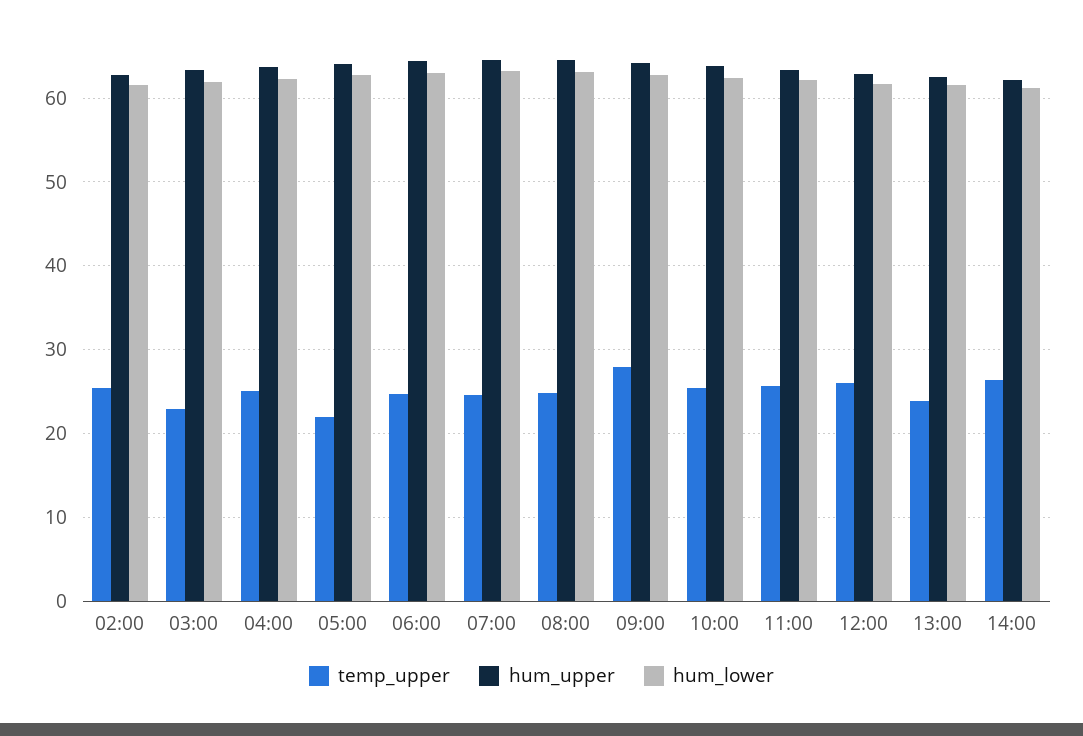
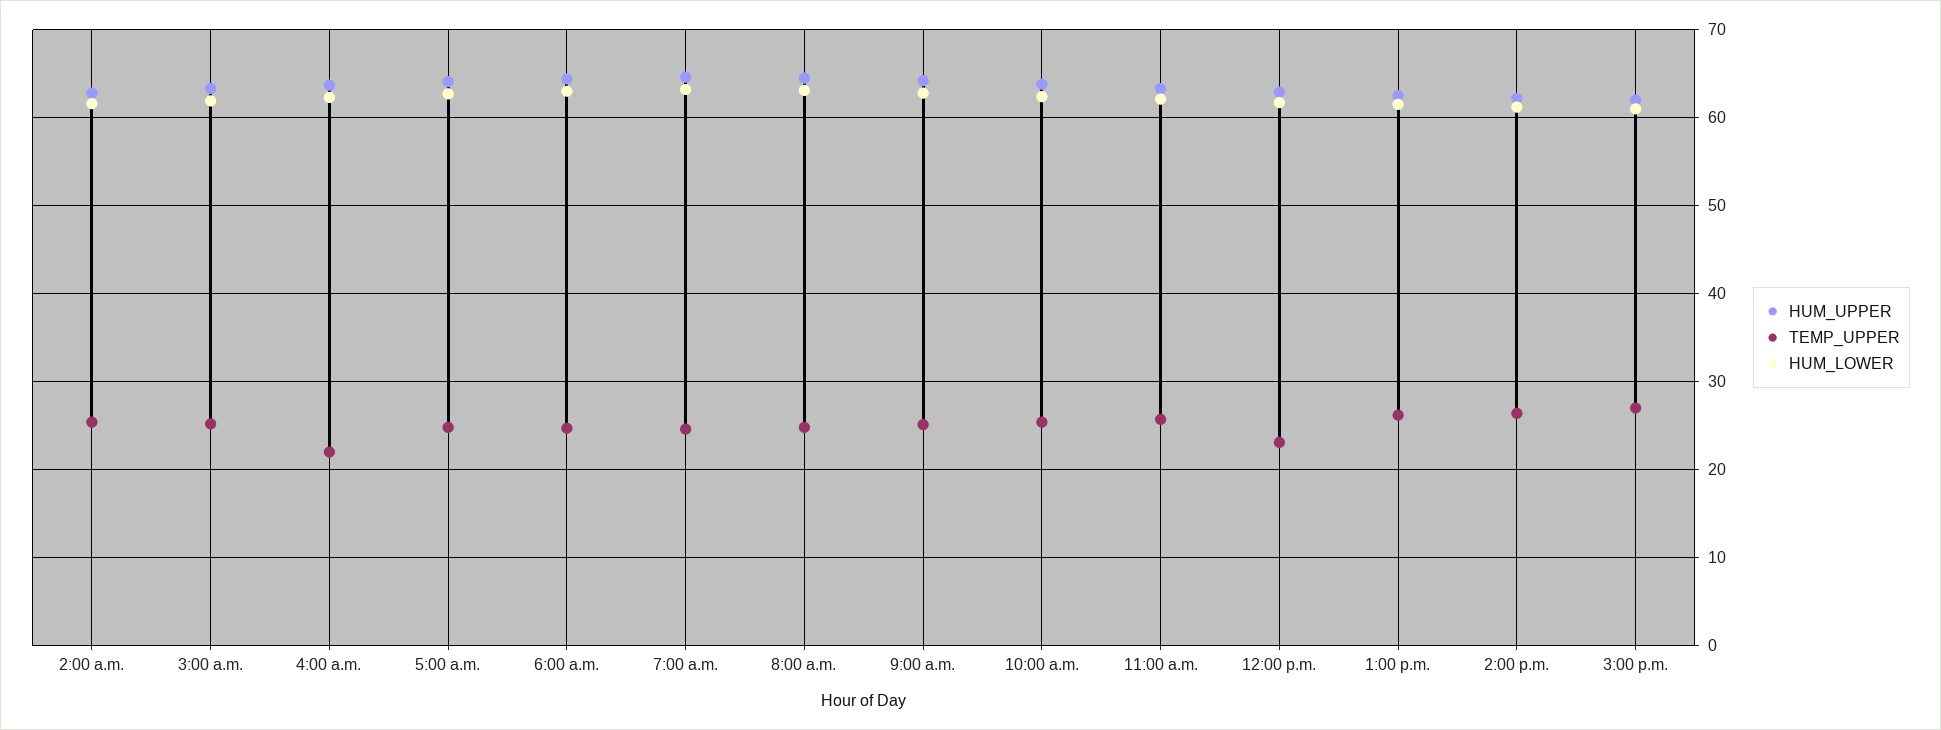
temp_upper, 03:00: 23 -> 25
temp_upper, 04:00: 25 -> 22
temp_upper, 05:00: 22 -> 25
temp_upper, 09:00: 28 -> 25
temp_upper, 12:00: 26 -> 23
temp_upper, 13:00: 24 -> 26
hum_upper, 3:00 p.m.: none -> 62
temp_upper, 3:00 p.m.: none -> 27
hum_lower, 3:00 p.m.: none -> 61

